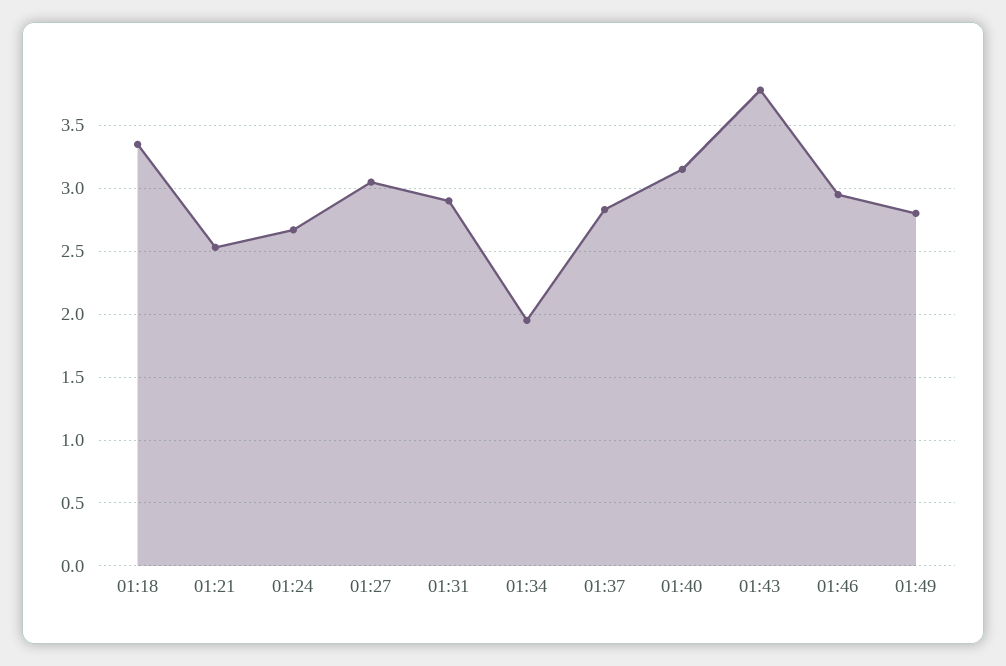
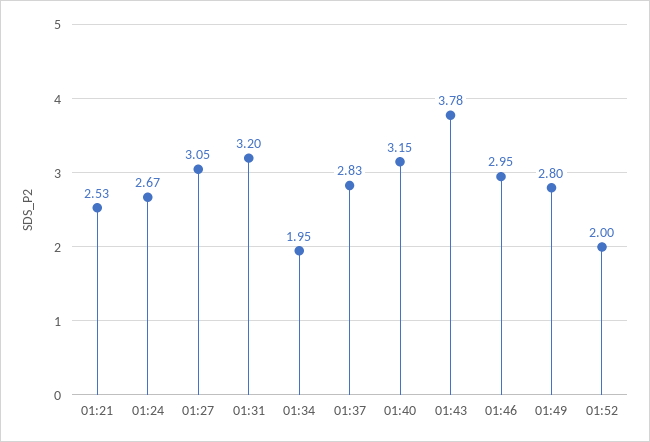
01:18: 3.35 -> none
01:31: 2.9 -> 3.2
01:52: none -> 2

